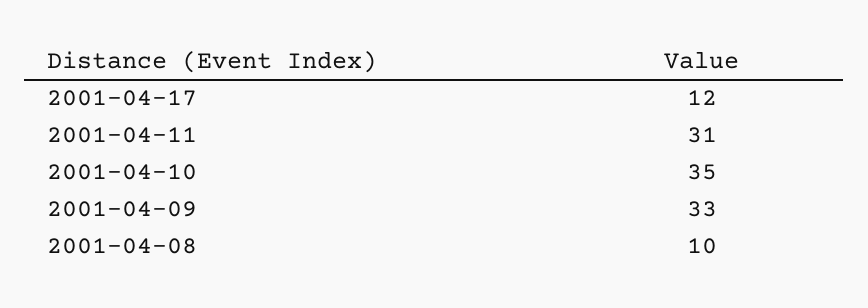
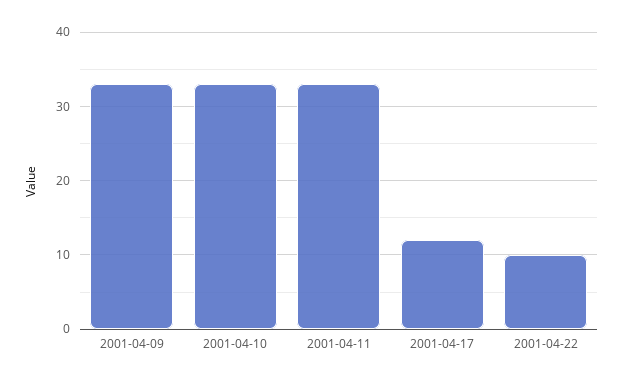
2001-04-11: 31 -> 33
2001-04-10: 35 -> 33
2001-04-08: 10 -> none
2001-04-22: none -> 10

